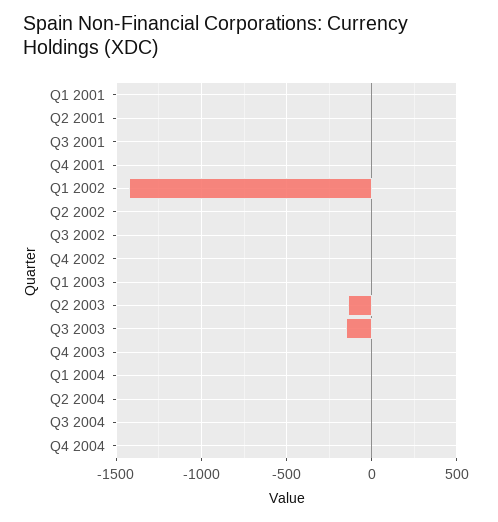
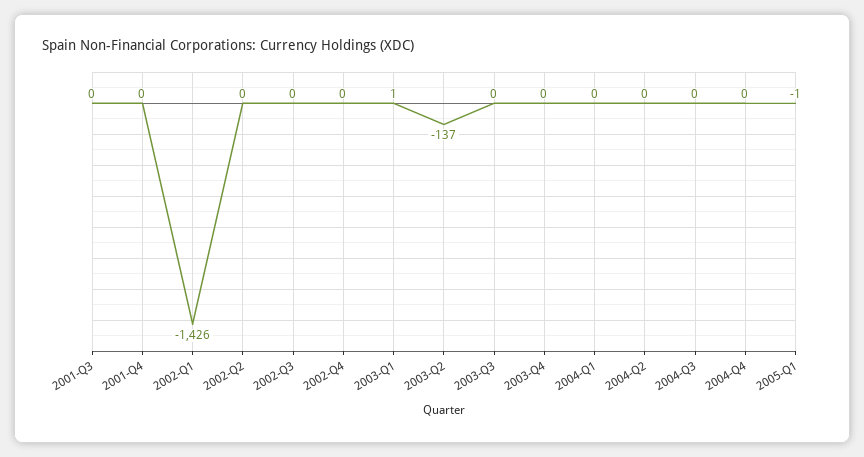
Q1 2001: 0 -> none
Q2 2001: 0 -> none
Q3 2003: -150 -> 0
2005-Q1: none -> -1

